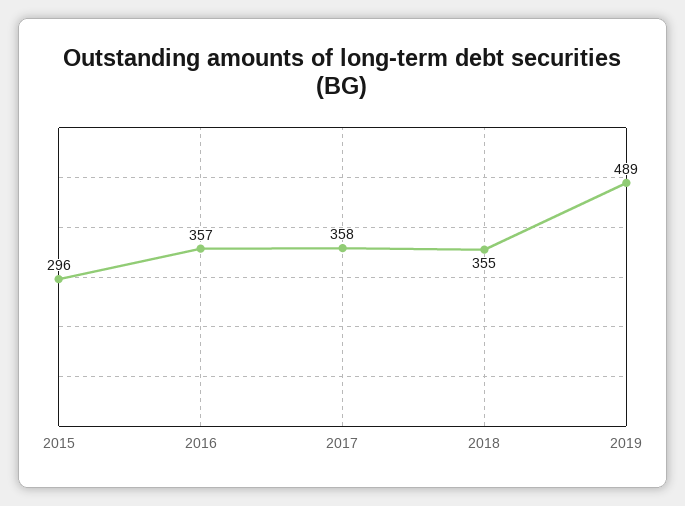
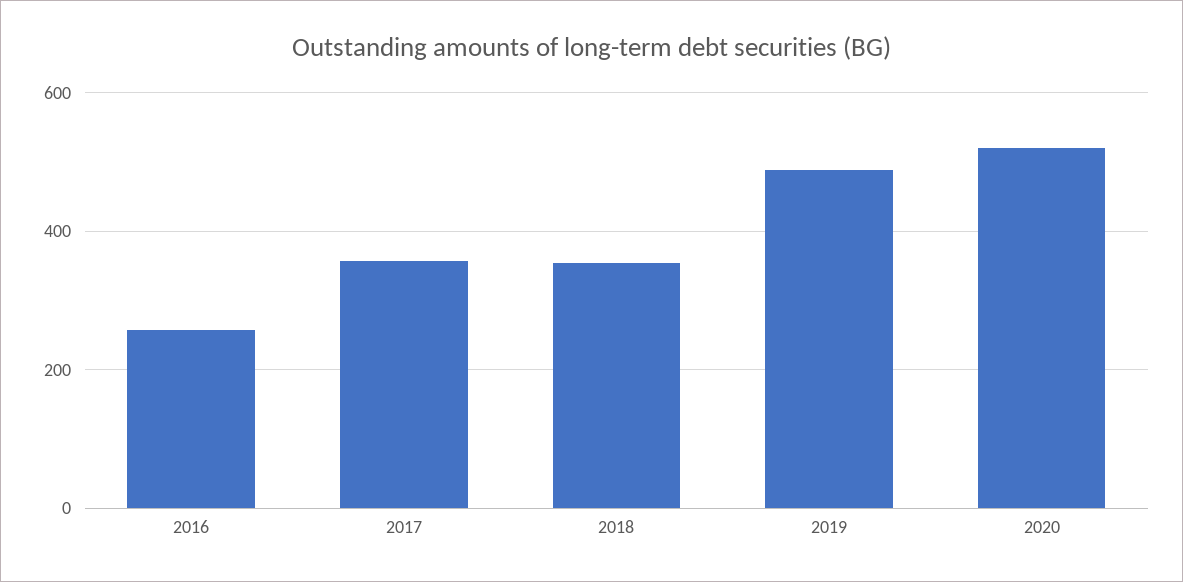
2015: 296 -> none
2016: 357 -> 260
2020: none -> 520

